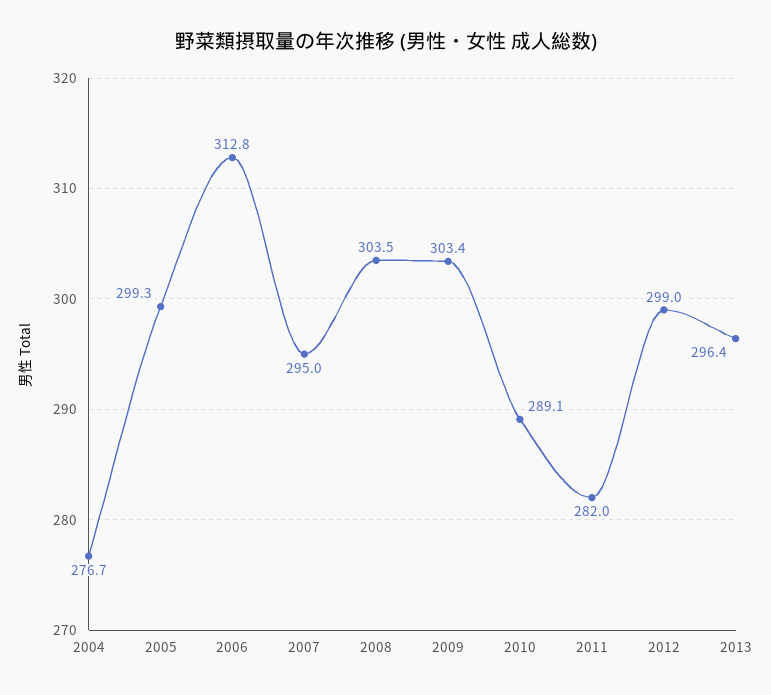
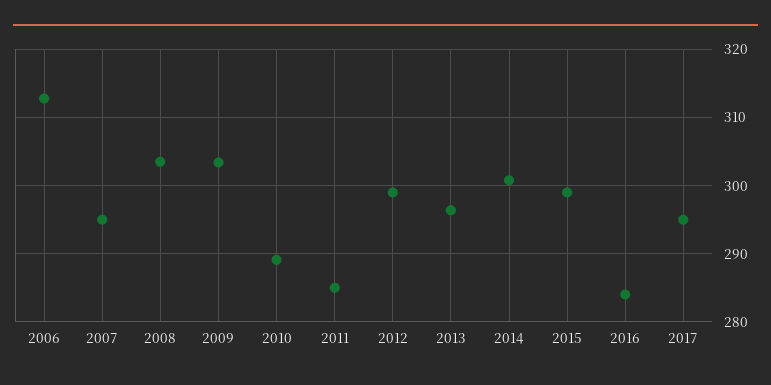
2004: 276.7 -> none
2005: 299.3 -> none
2011: 282 -> 285
2014: none -> 301
2015: none -> 299
2016: none -> 284
2017: none -> 295

